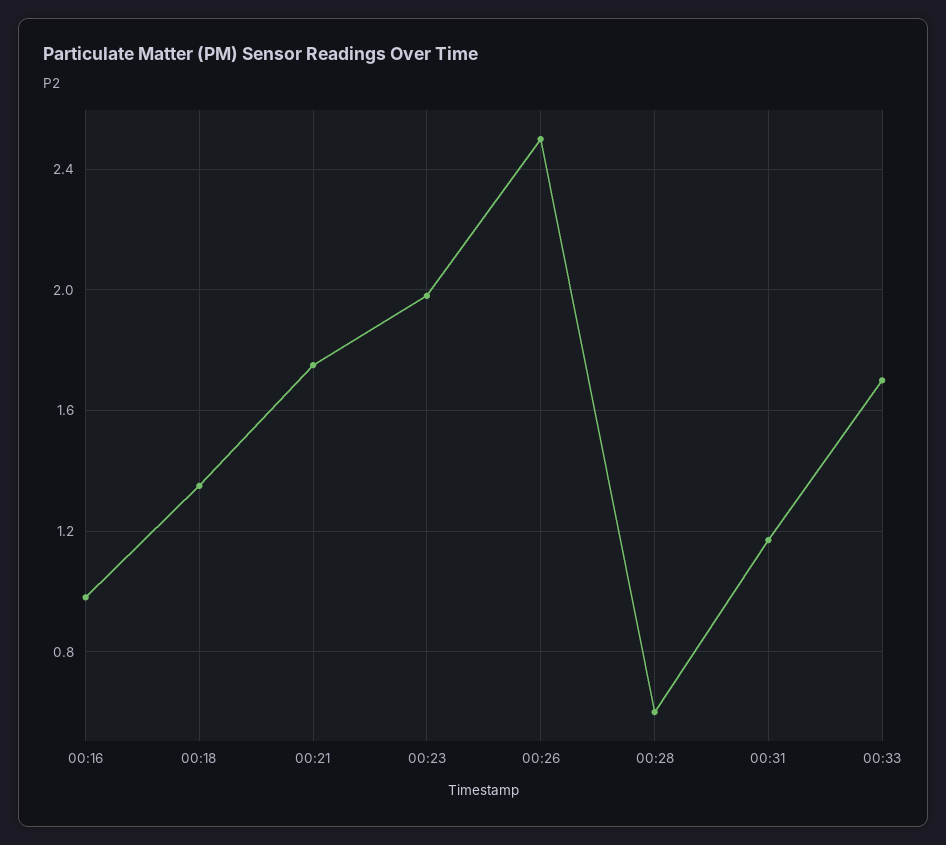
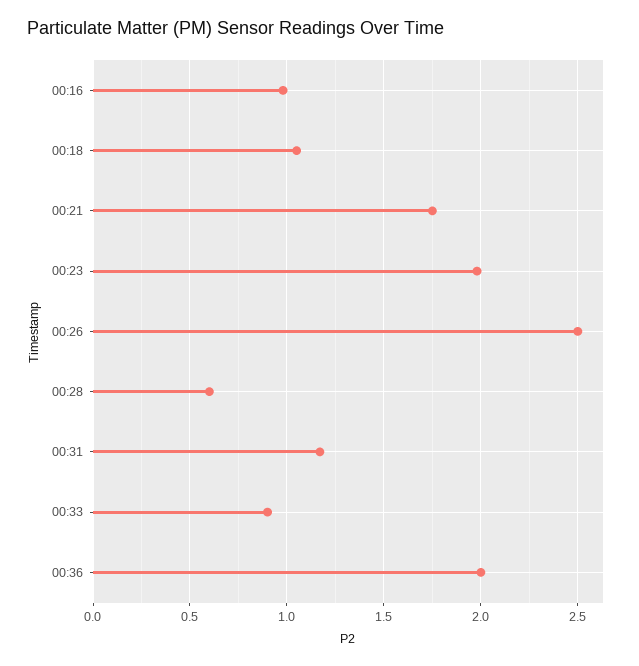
00:18: 1.35 -> 1.05
00:33: 1.7 -> 0.9
00:36: none -> 2

